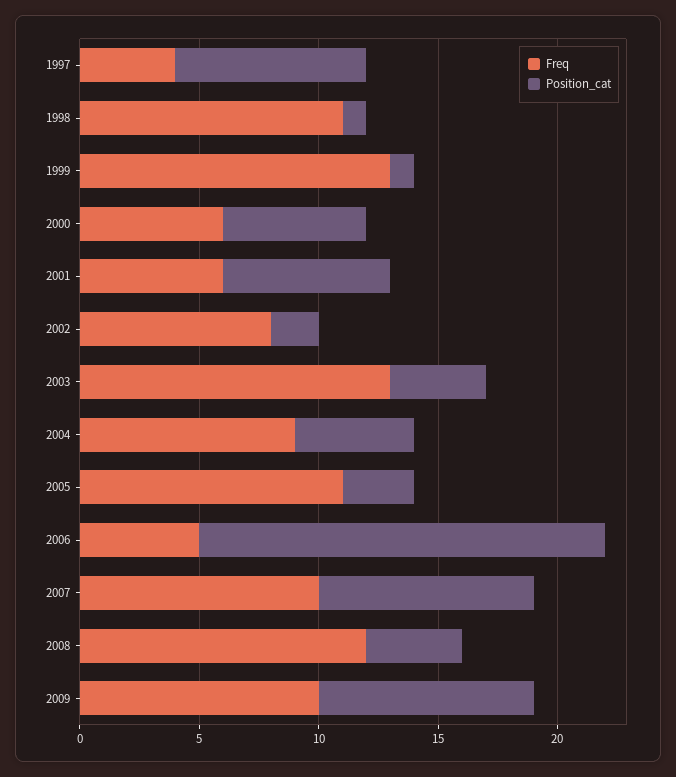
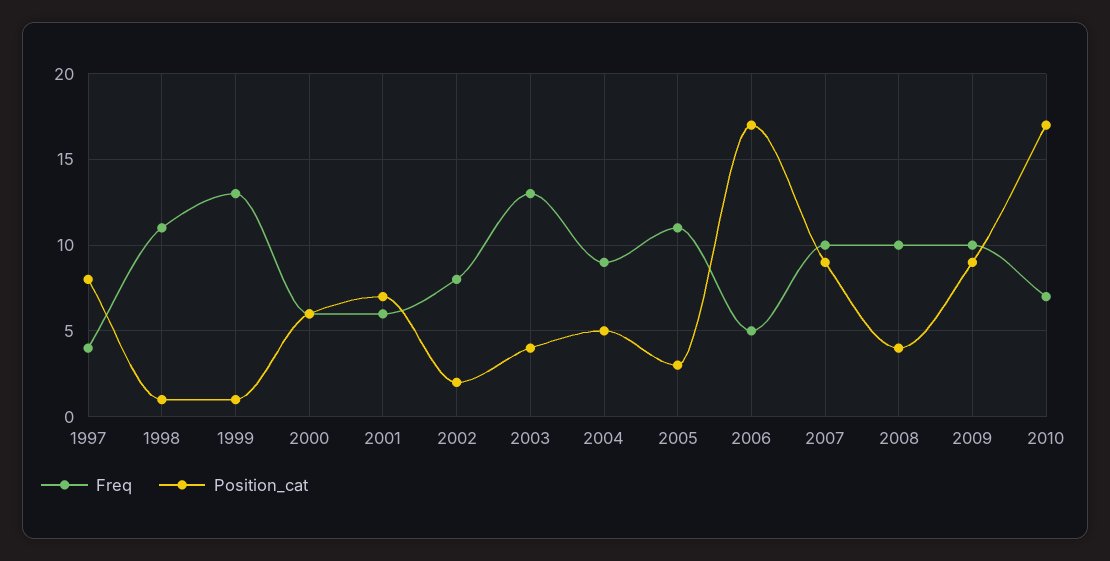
Freq, 2008: 12 -> 10
Freq, 2010: none -> 7
Position_cat, 2010: none -> 17

